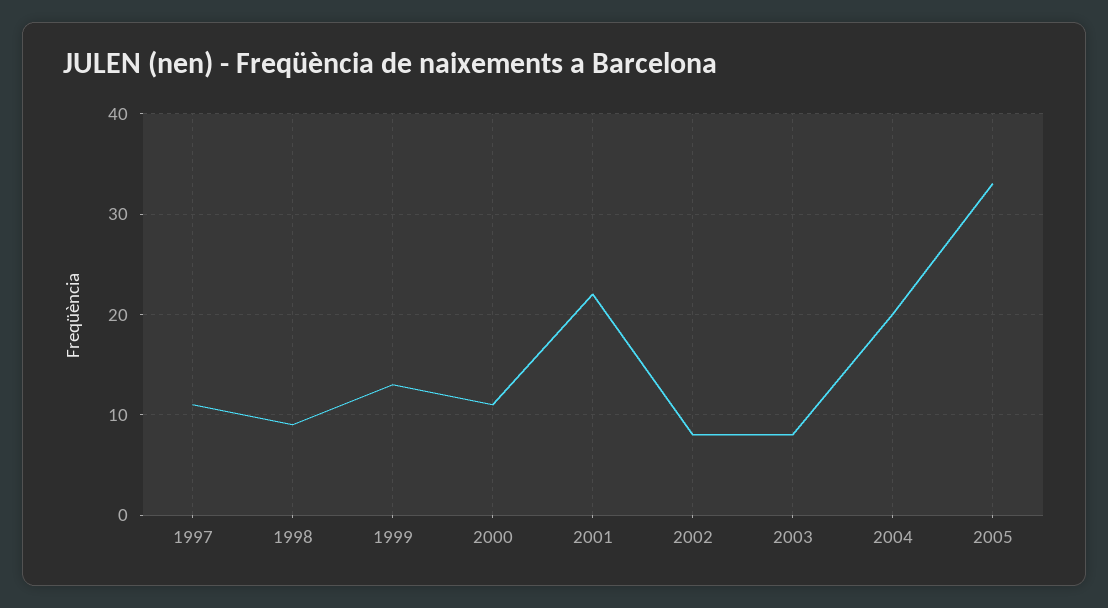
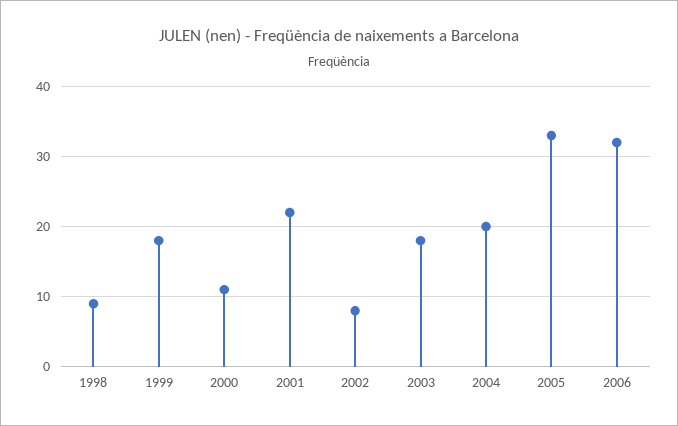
1997: 11 -> none
1999: 13 -> 18
2003: 8 -> 18
2006: none -> 32

